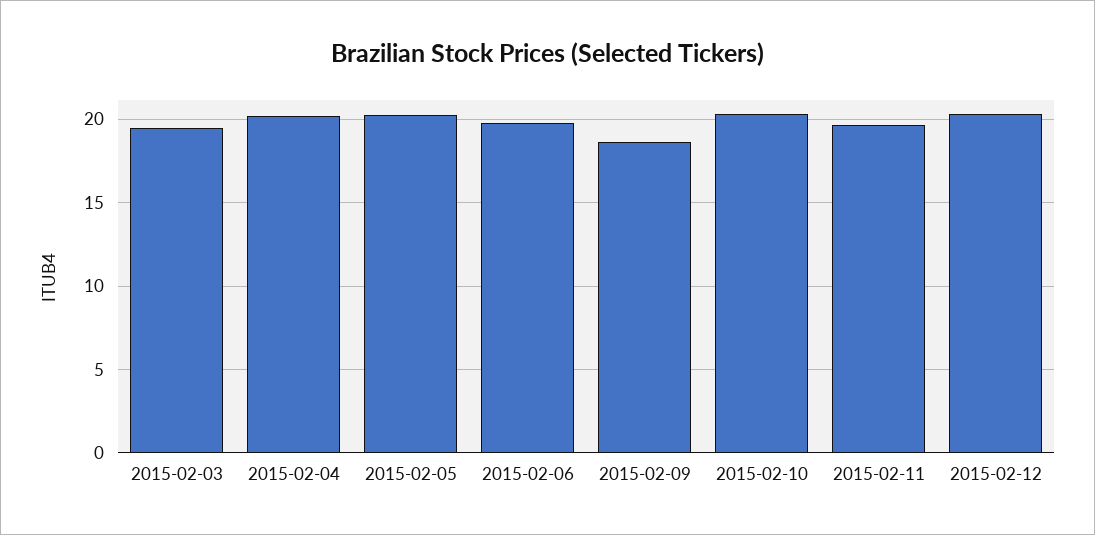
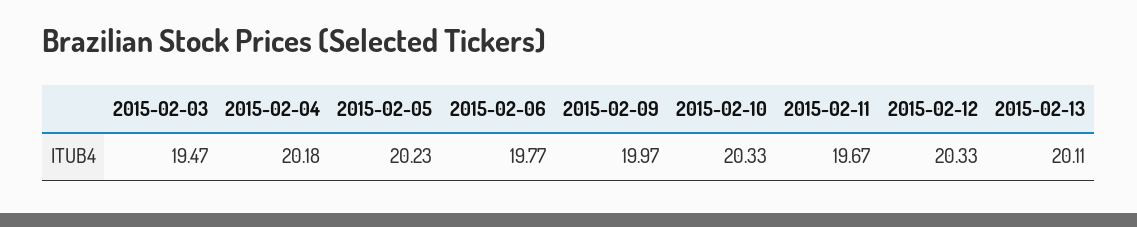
2015-02-09: 18.5 -> 19.97
2015-02-13: none -> 20.11

